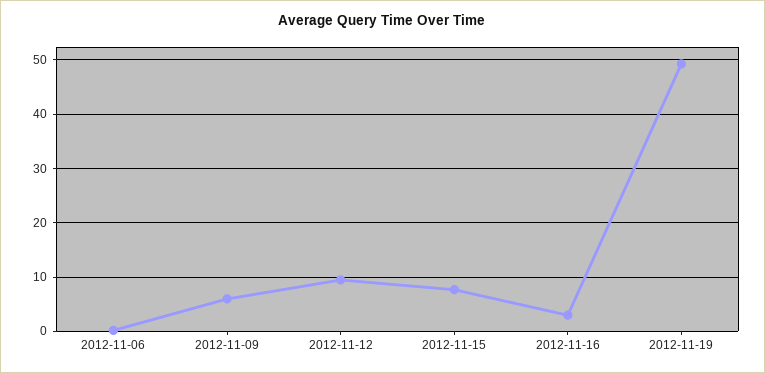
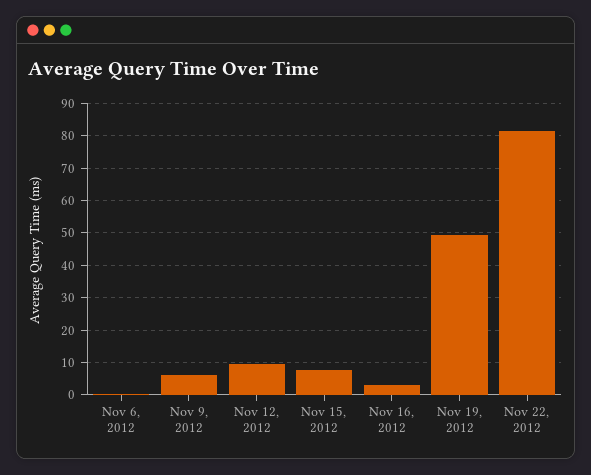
Nov 22, 2012: none -> 82

